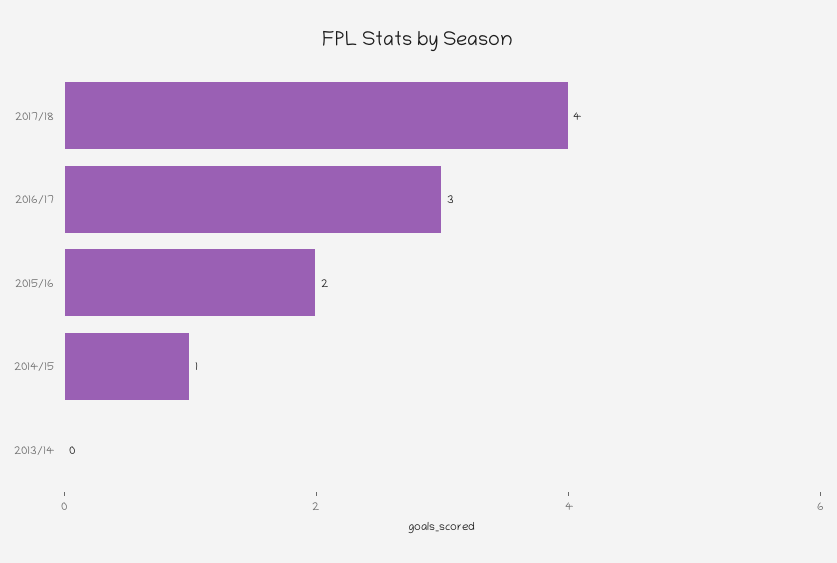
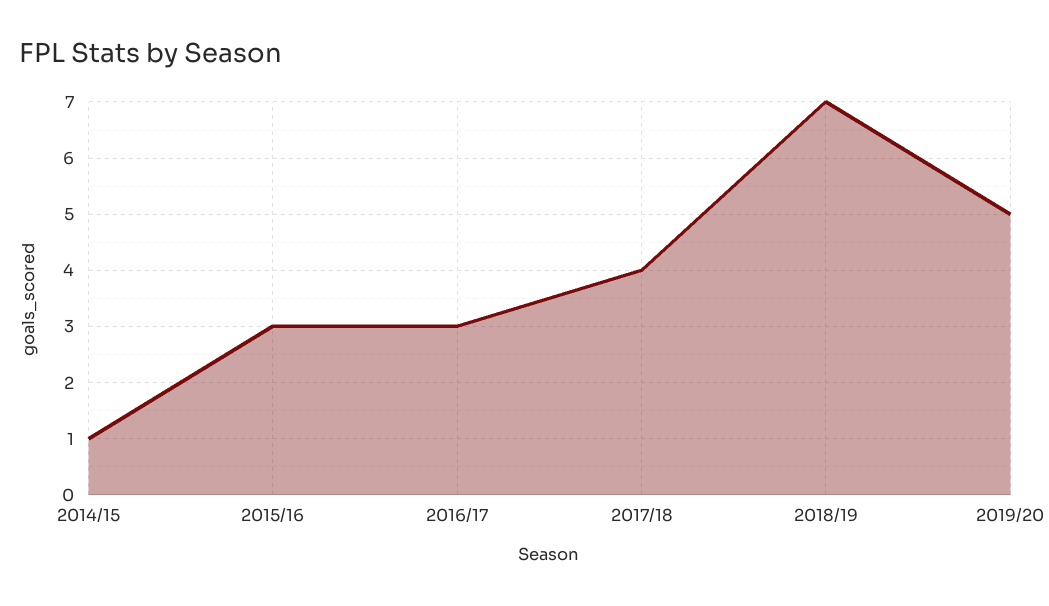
2015/16: 2 -> 3
2013/14: 0 -> none
2018/19: none -> 7
2019/20: none -> 5

